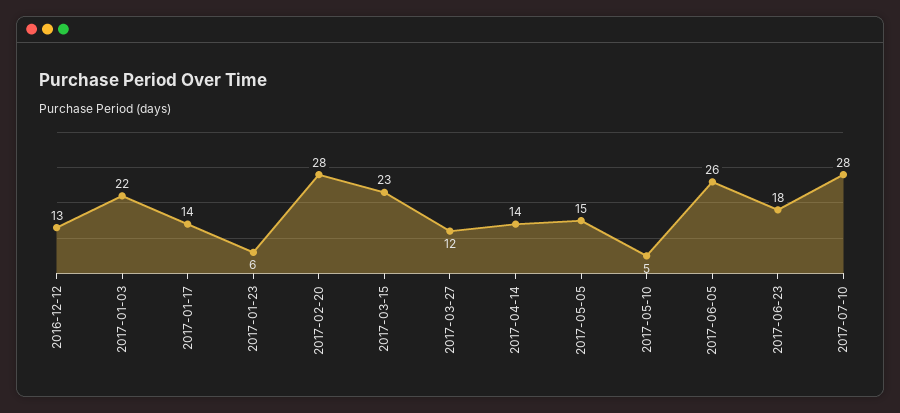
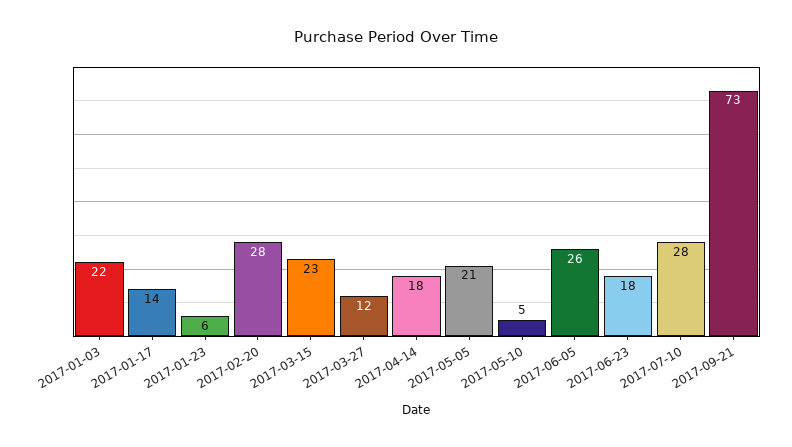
2016-12-12: 13 -> none
2017-04-14: 14 -> 18
2017-05-05: 15 -> 21
2017-09-21: none -> 73

